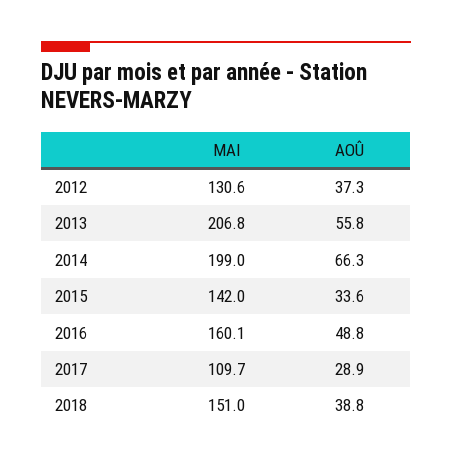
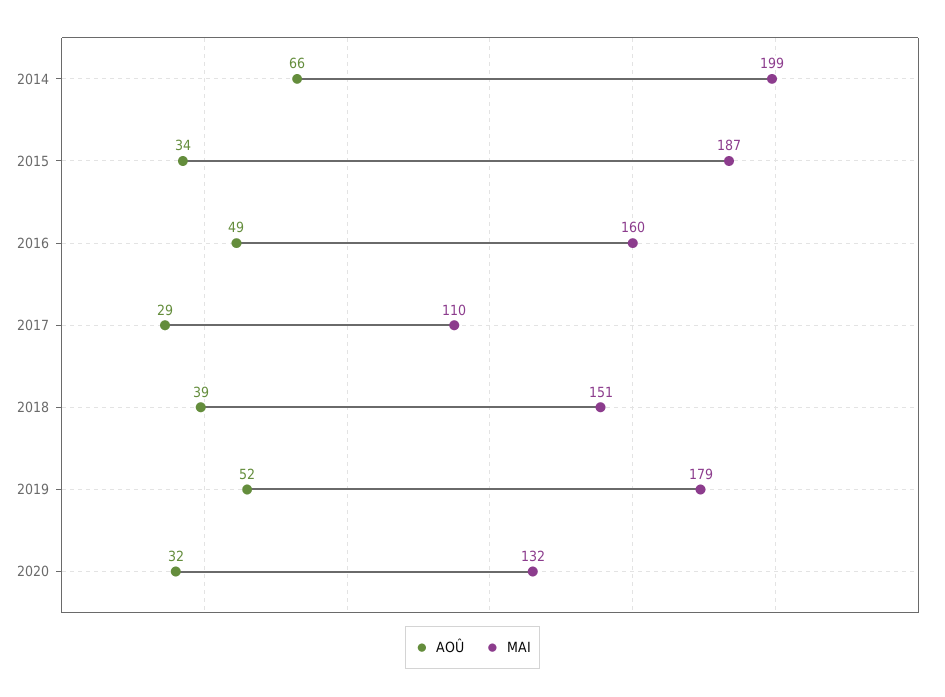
MAI, 2012: 130.6 -> none
AOÛ, 2012: 37.3 -> none
MAI, 2013: 206.8 -> none
AOÛ, 2013: 55.8 -> none
MAI, 2015: 142 -> 187
AOÛ, 2019: none -> 52
MAI, 2019: none -> 179
AOÛ, 2020: none -> 32
MAI, 2020: none -> 132

